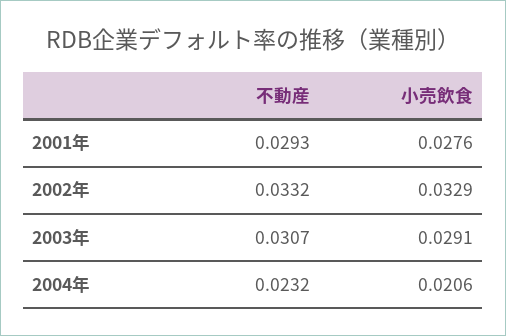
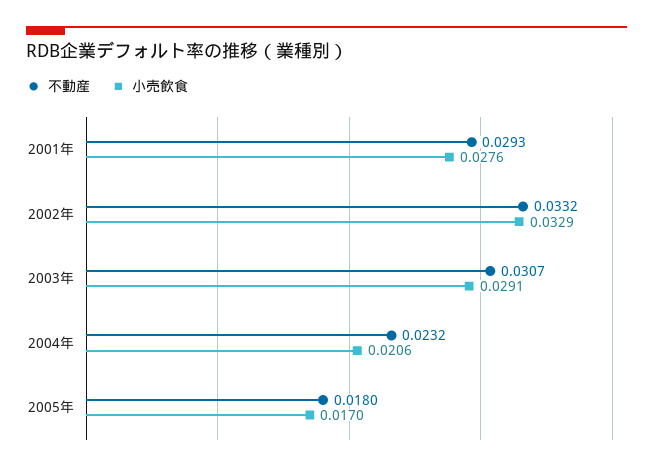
不動産, 2005年: none -> 0.018
小売飲食, 2005年: none -> 0.017

